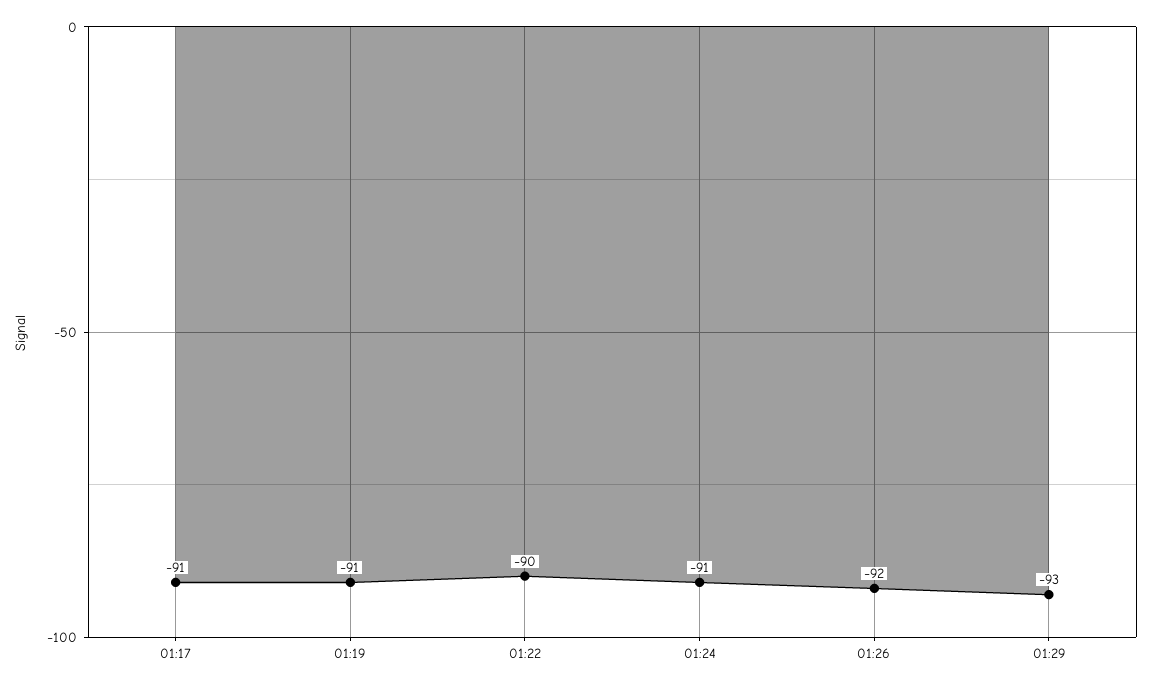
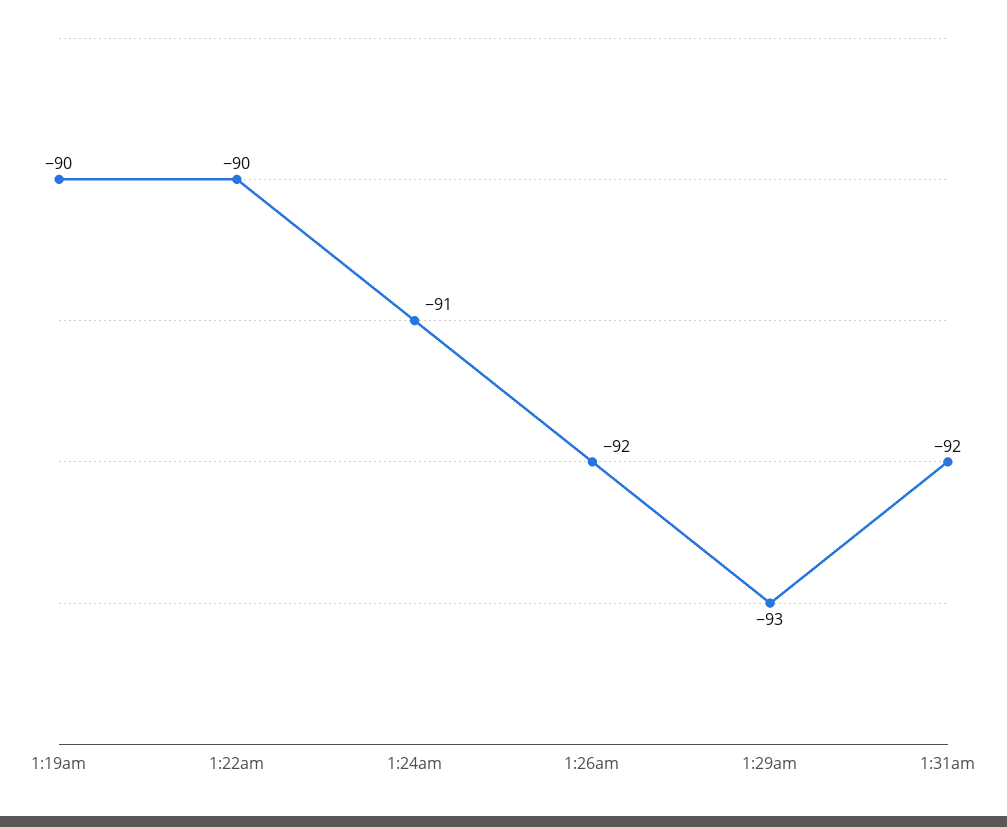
01:17: -91 -> none
01:19: -91 -> -90
1:31am: none -> -92

